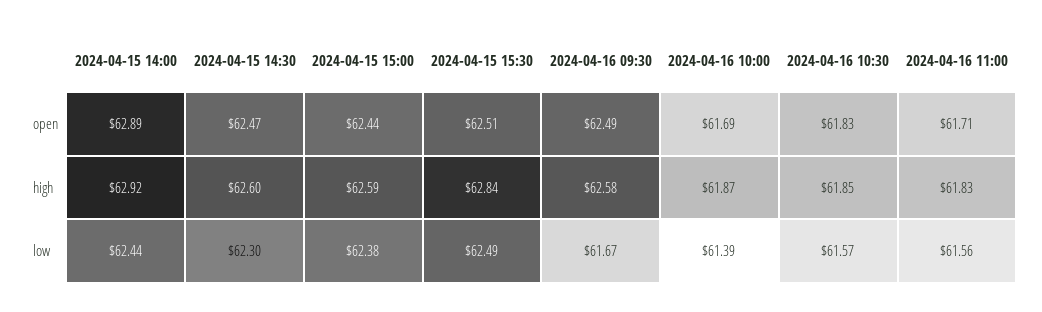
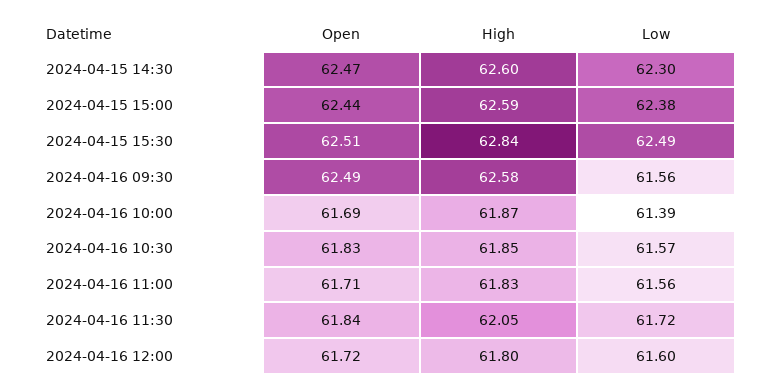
2024-04-15 14:00, open: 62.89 -> none
2024-04-15 14:00, high: 62.92 -> none
2024-04-15 14:00, low: 62.44 -> none
2024-04-16 09:30, low: 61.67 -> 61.56
2024-04-16 11:30, open: none -> 61.84
2024-04-16 11:30, high: none -> 62.05
2024-04-16 11:30, low: none -> 61.72
2024-04-16 12:00, open: none -> 61.72
2024-04-16 12:00, high: none -> 61.8
2024-04-16 12:00, low: none -> 61.6

